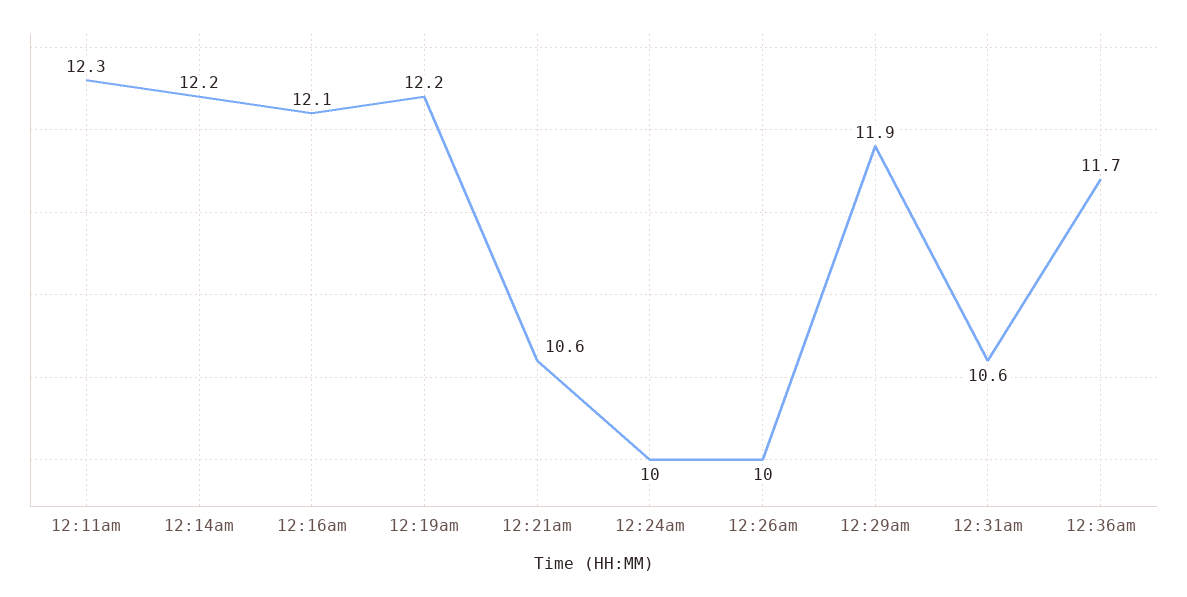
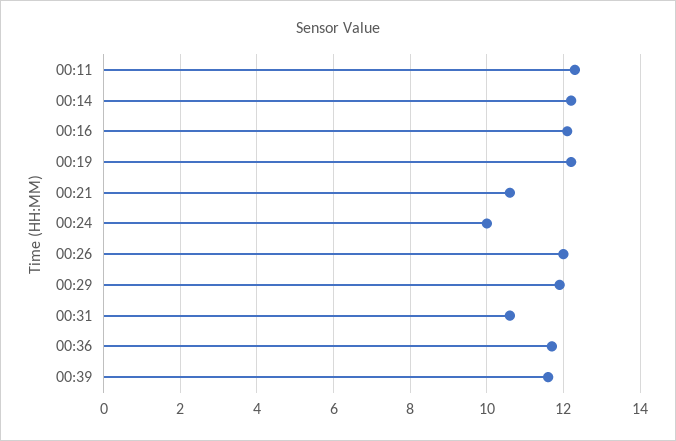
12:26am: 10 -> 12
00:39: none -> 11.5

